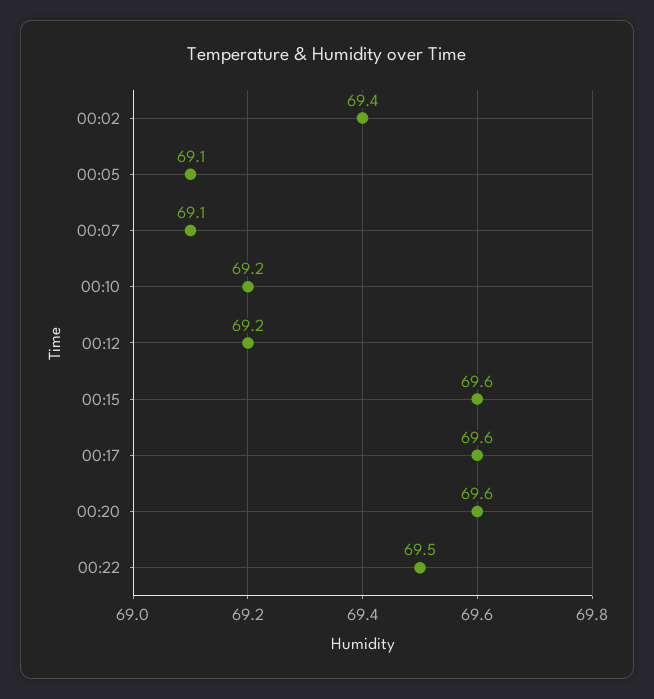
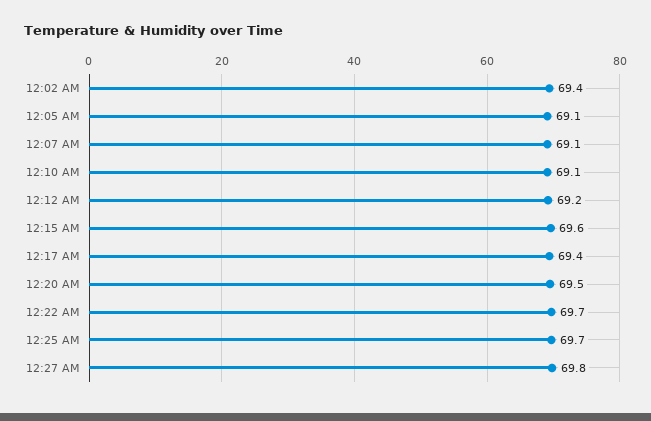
00:10: 69.2 -> 69.1
00:17: 69.6 -> 69.4
00:20: 69.6 -> 69.5
00:22: 69.5 -> 69.7
12:25 AM: none -> 69.7
12:27 AM: none -> 69.8

